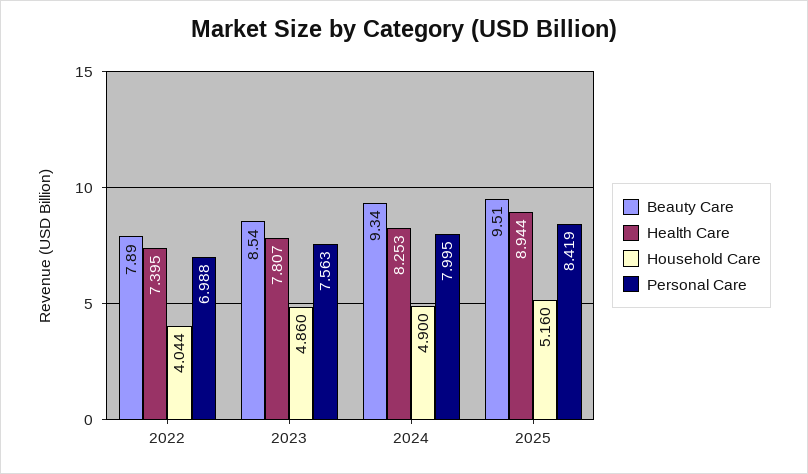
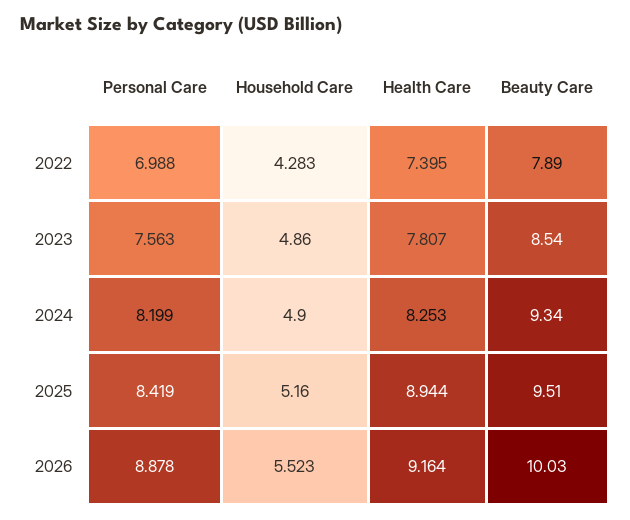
Household Care, 2022: 4.044 -> 4.283
Personal Care, 2024: 7.995 -> 8.199
Personal Care, 2026: none -> 8.878
Household Care, 2026: none -> 5.523
Health Care, 2026: none -> 9.164
Beauty Care, 2026: none -> 10.03

